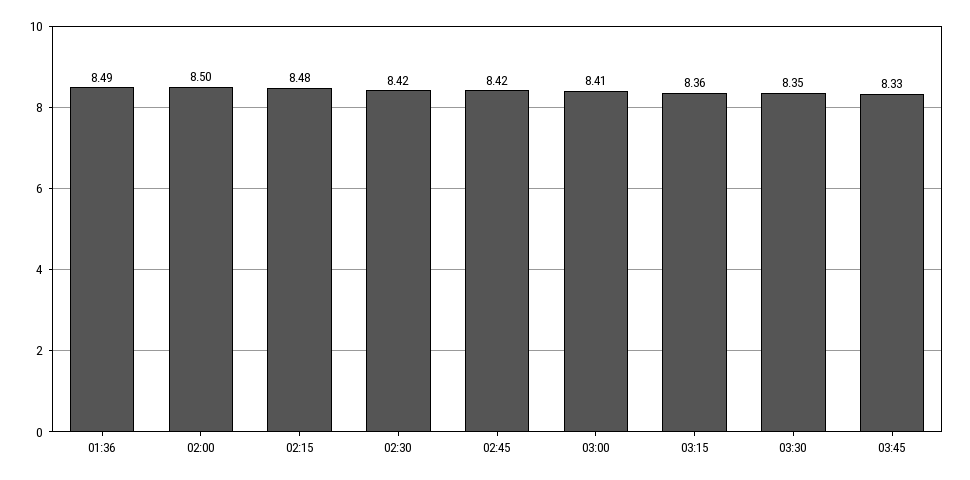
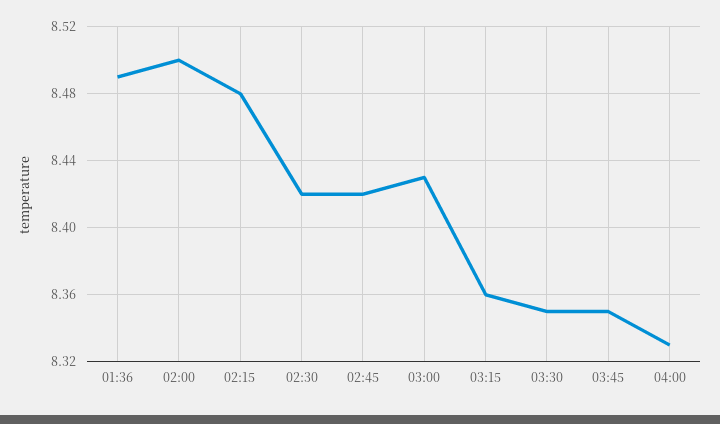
03:00: 8.41 -> 8.43
03:45: 8.33 -> 8.35
04:00: none -> 8.33

